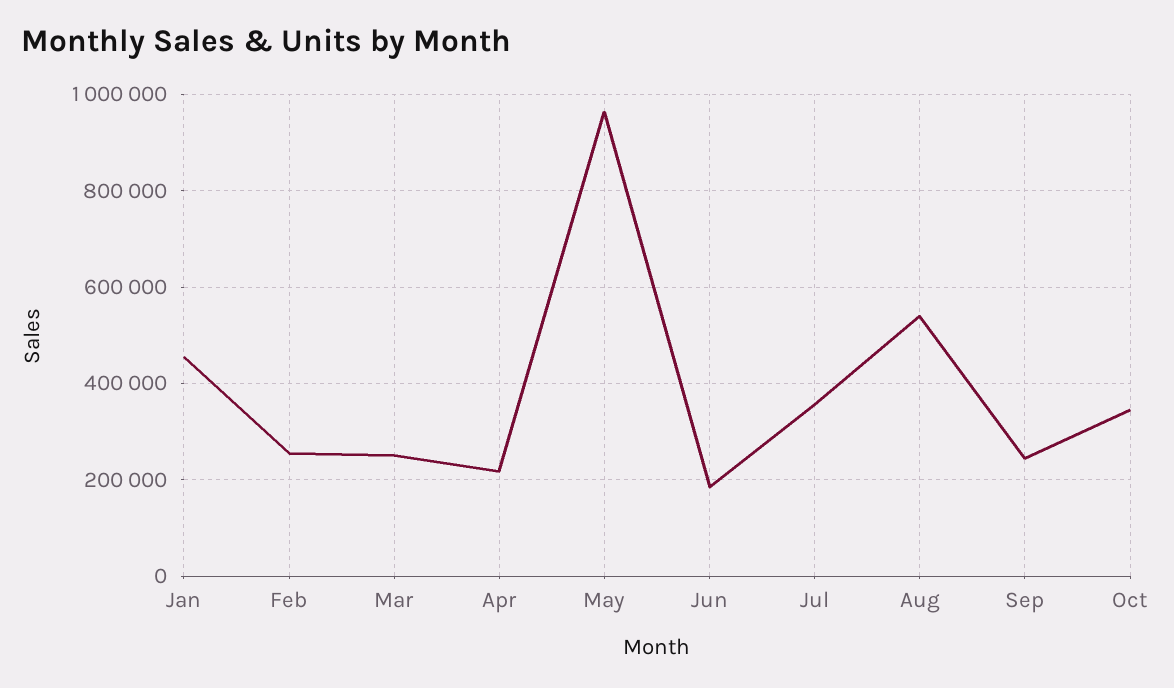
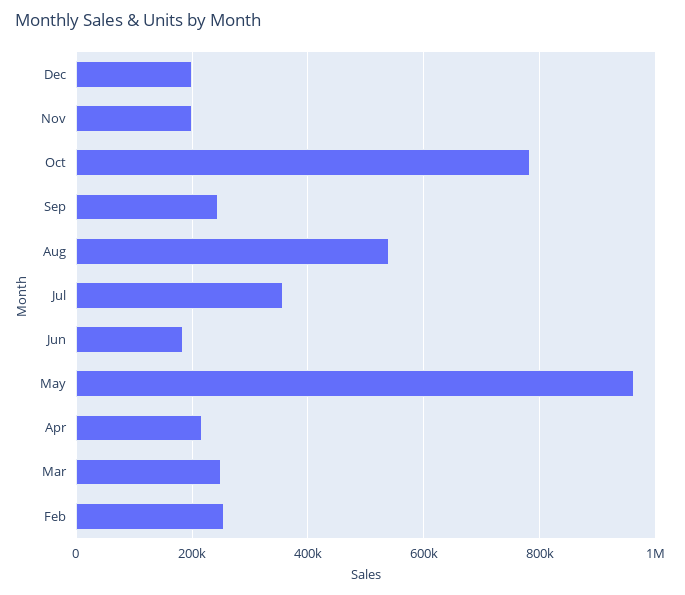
Jan: 460000 -> none
Oct: 340000 -> 780000
Dec: none -> 200000
Nov: none -> 200000

